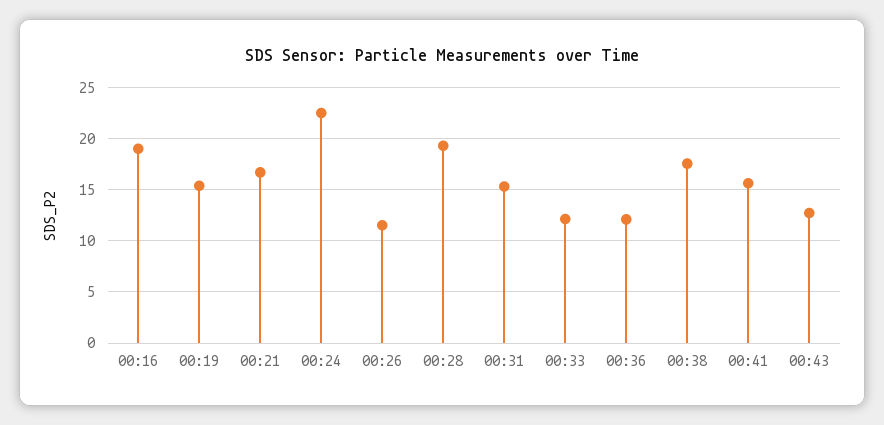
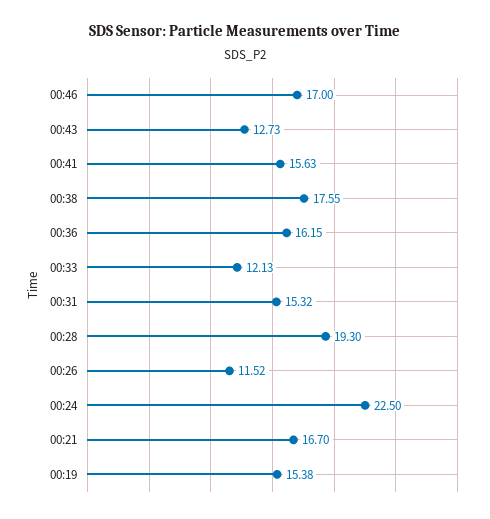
00:16: 19 -> none
00:36: 12 -> 16.15
00:46: none -> 17

